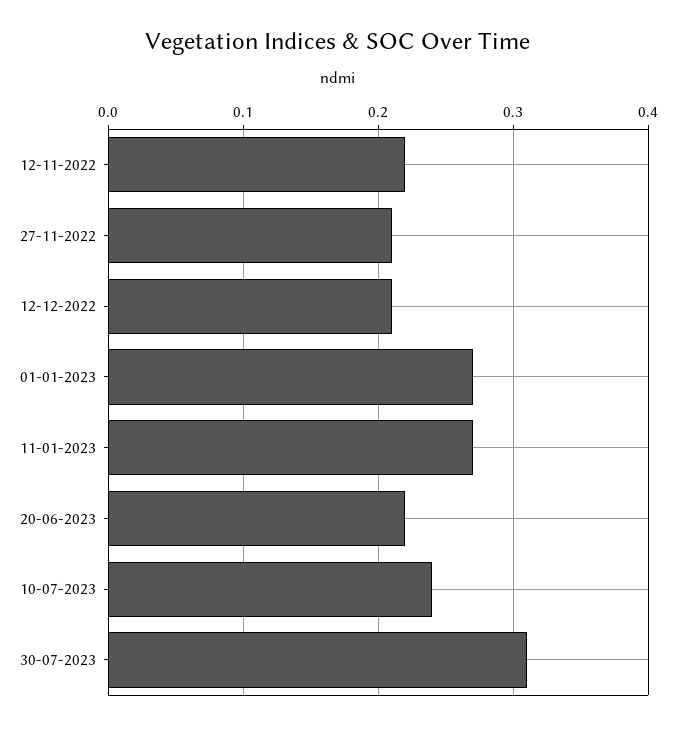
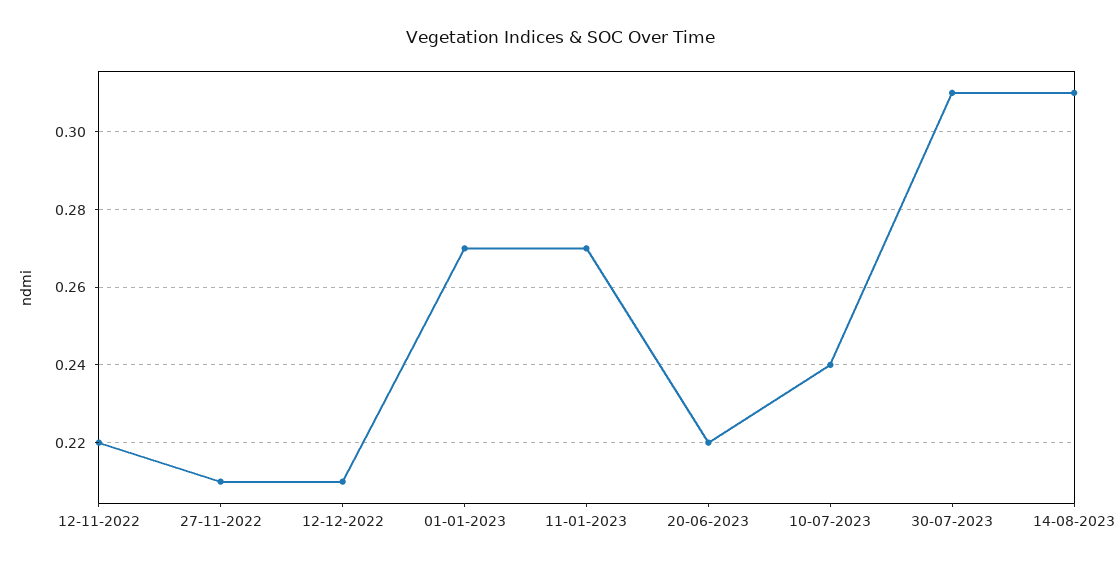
14-08-2023: none -> 0.31

